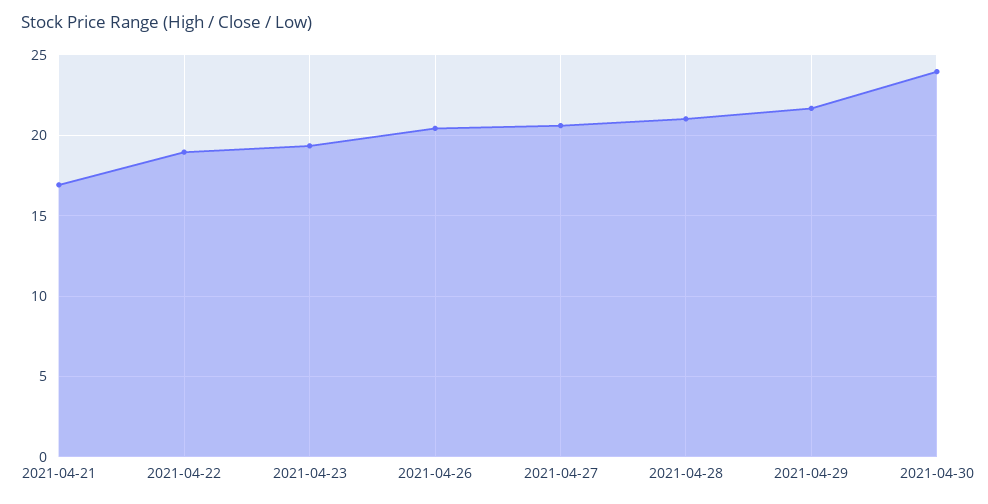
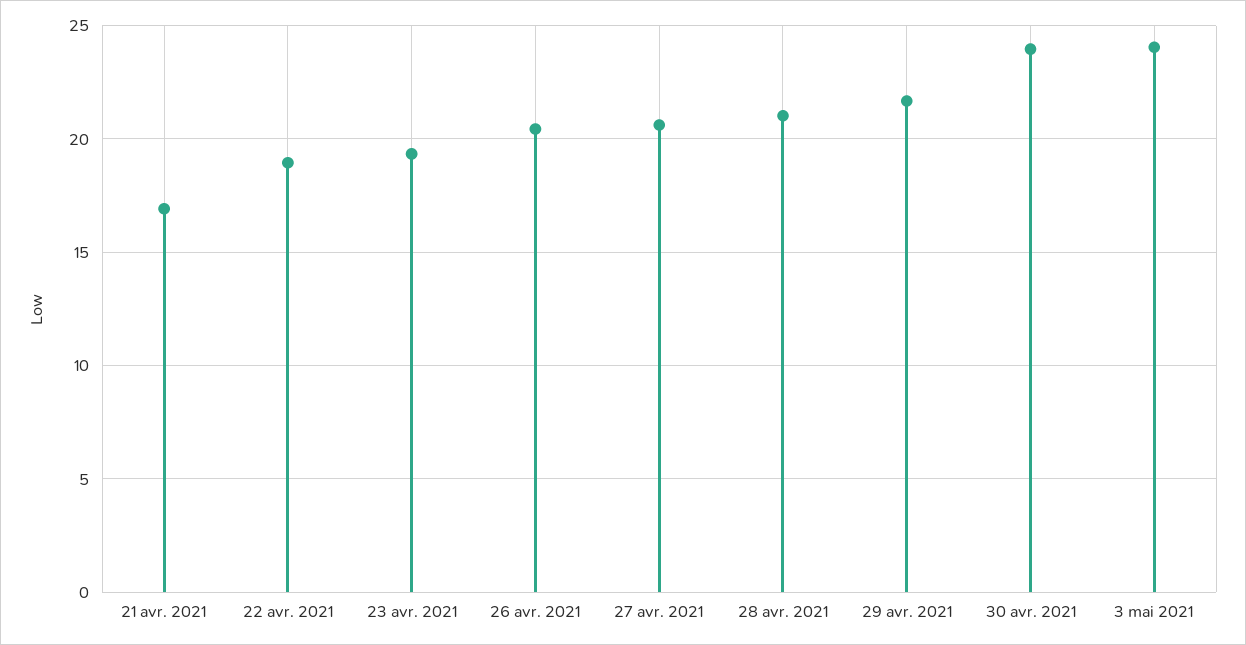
3 mai 2021: none -> 24

